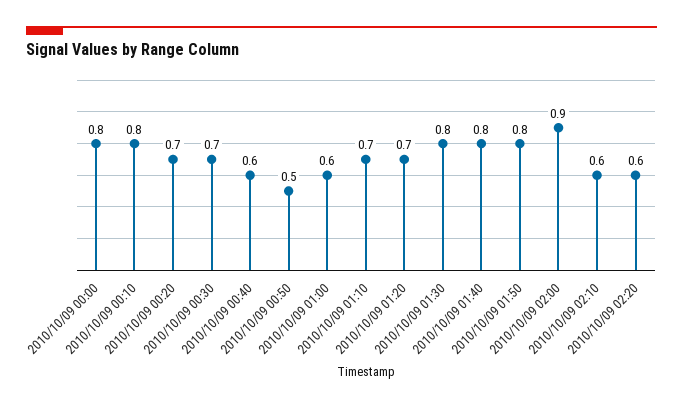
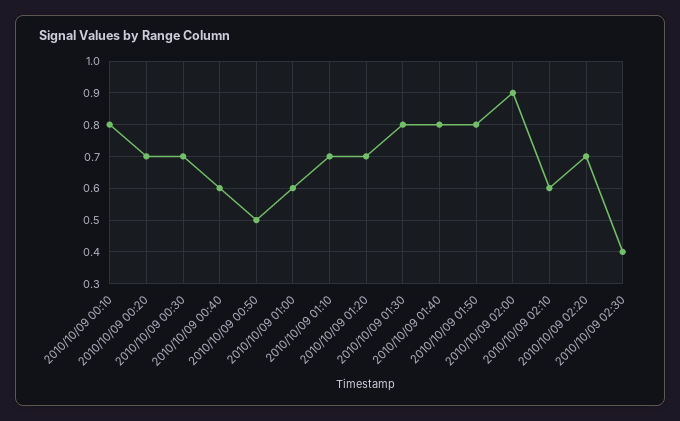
2010/10/09 00:00: 0.8 -> none
2010/10/09 02:20: 0.6 -> 0.7
2010/10/09 02:30: none -> 0.4

